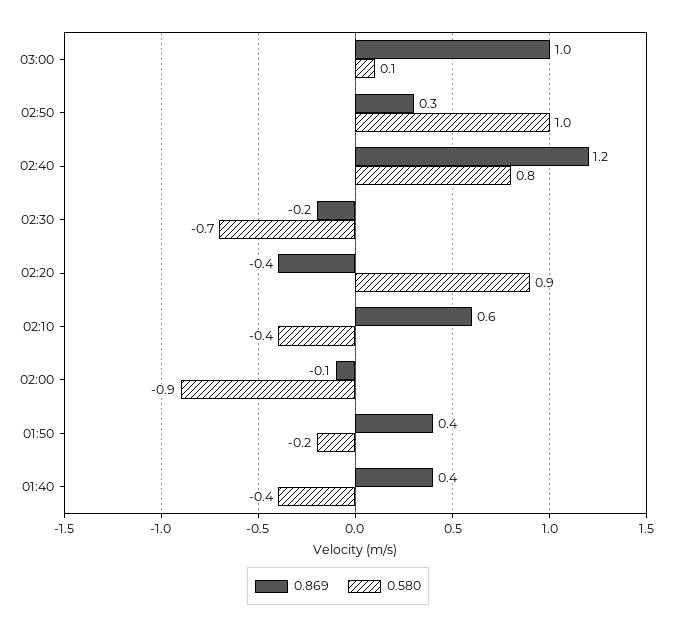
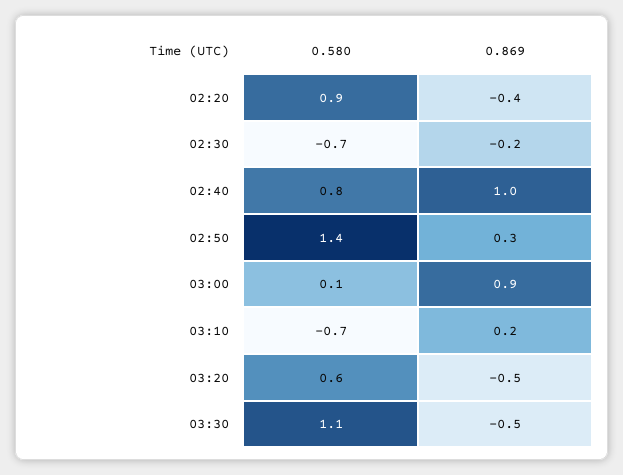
0.869, 03:00: 1 -> 0.9
0.580, 02:50: 1 -> 1.4
0.869, 02:40: 1.2 -> 1
0.869, 02:10: 0.6 -> none
0.580, 02:10: -0.4 -> none
0.869, 02:00: -0.1 -> none
0.580, 02:00: -0.9 -> none
0.869, 01:50: 0.4 -> none
0.580, 01:50: -0.2 -> none
0.869, 01:40: 0.4 -> none
0.580, 01:40: -0.4 -> none
0.580, 03:10: none -> -0.7
0.869, 03:10: none -> 0.2
0.580, 03:20: none -> 0.6
0.869, 03:20: none -> -0.5
0.580, 03:30: none -> 1.1
0.869, 03:30: none -> -0.5

